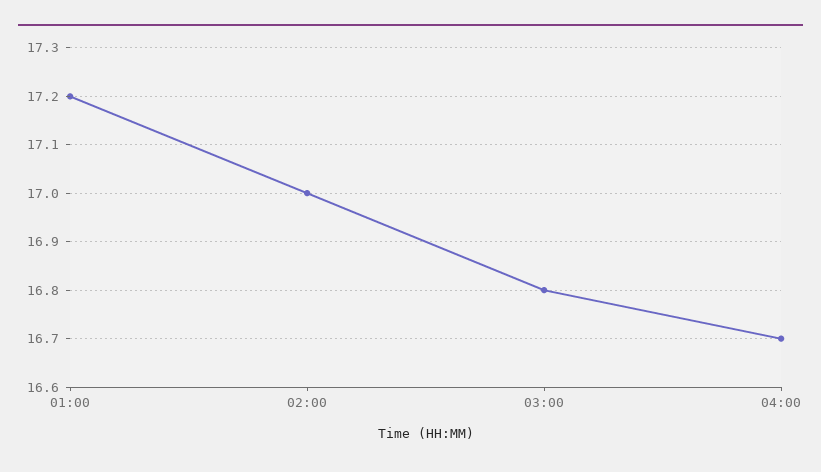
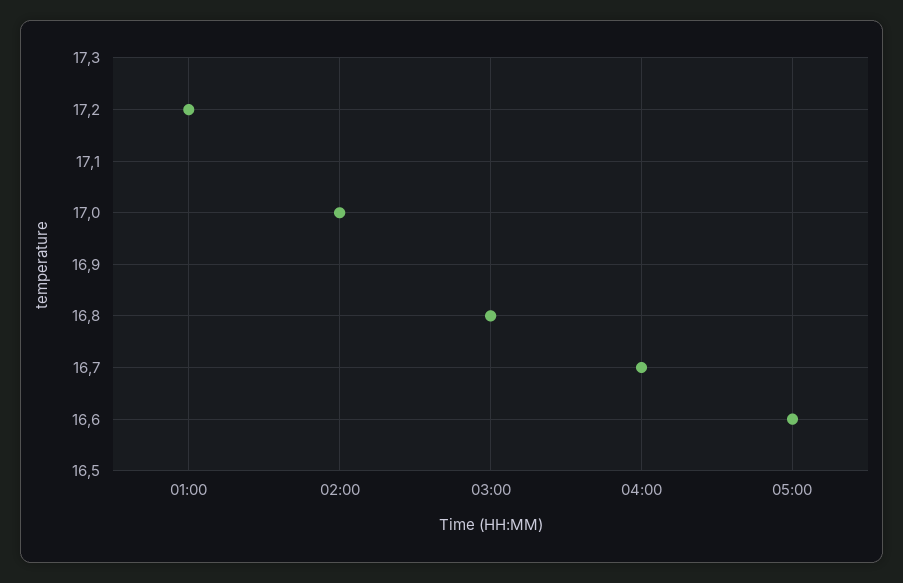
05:00: none -> 16.6

